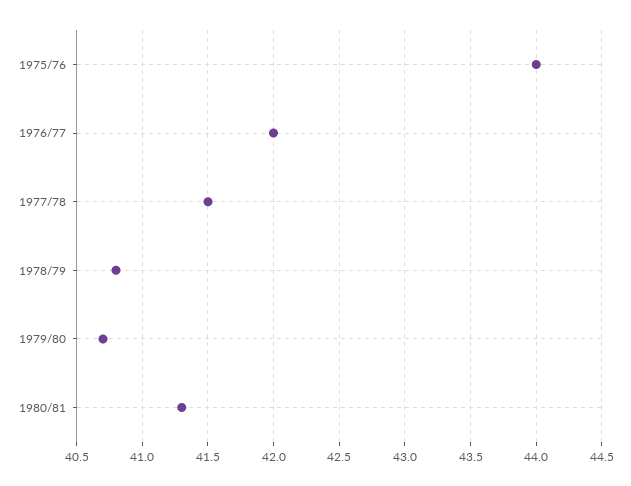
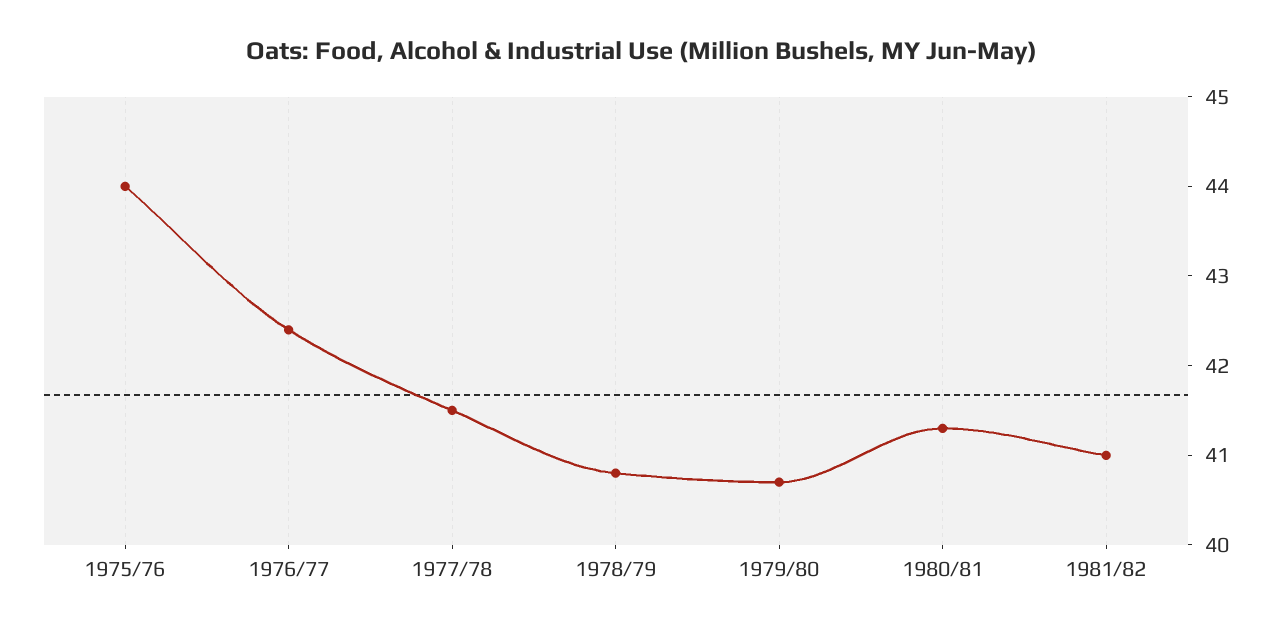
1976/77: 42 -> 42.4
1981/82: none -> 41

